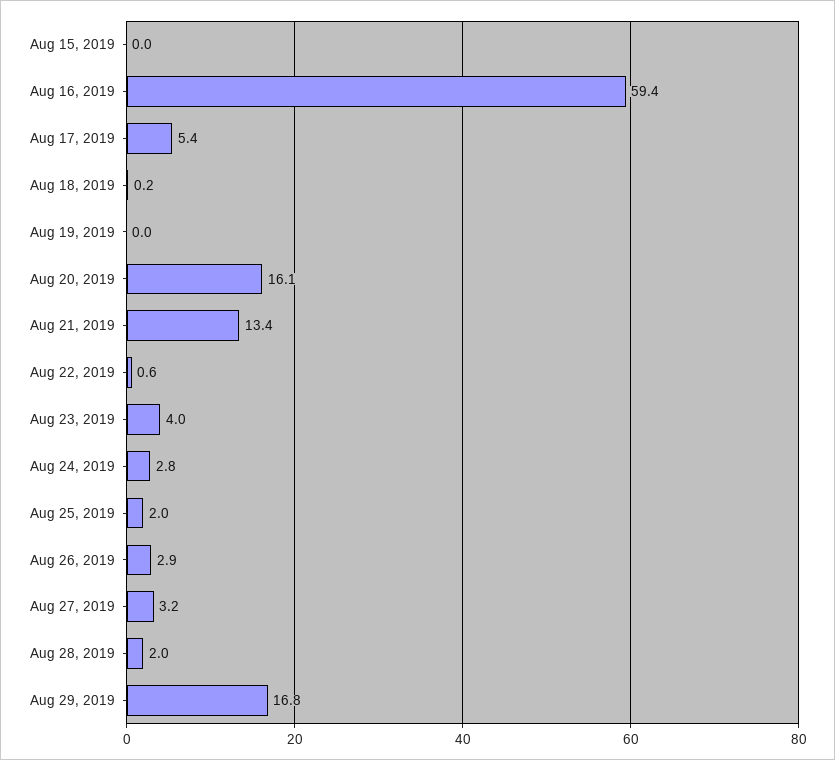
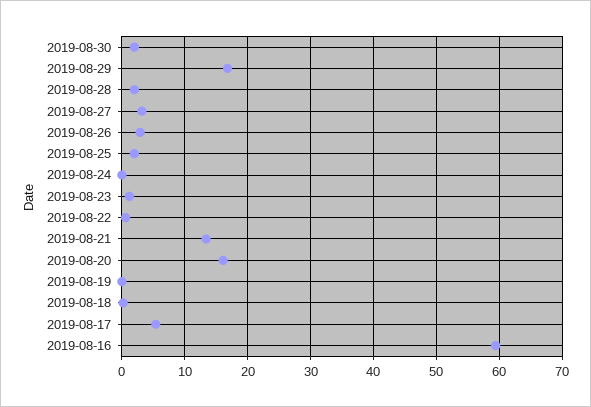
Aug 15, 2019: 0 -> none
Aug 23, 2019: 4 -> 1
Aug 24, 2019: 2.8 -> 0
2019-08-30: none -> 2

